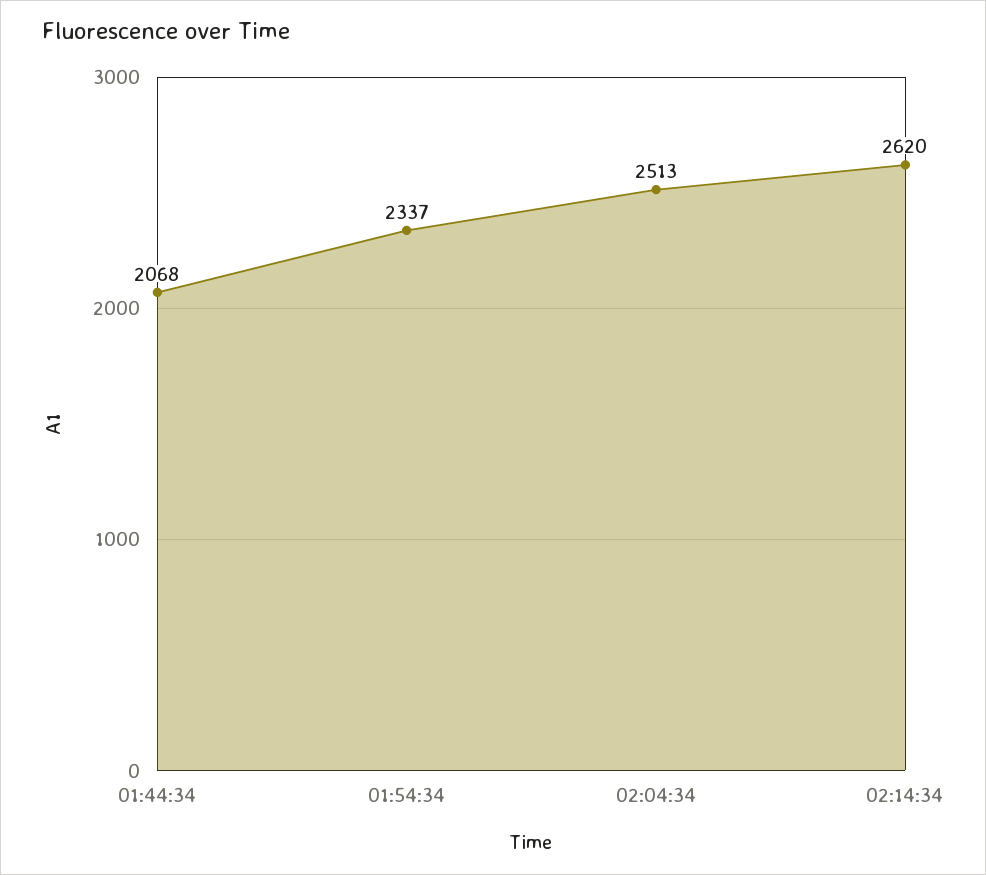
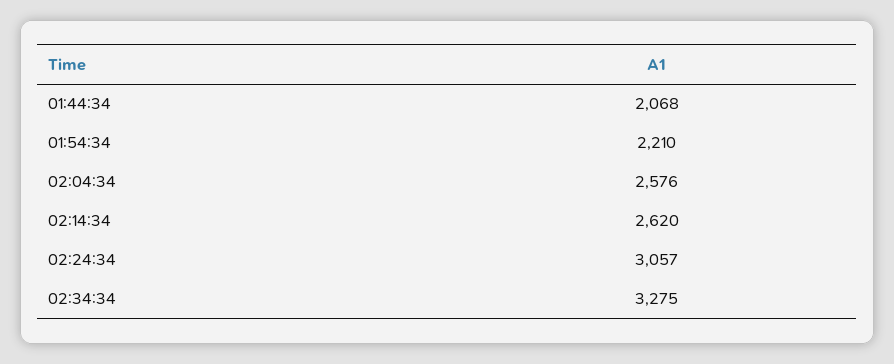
01:54:34: 2337 -> 2210
02:04:34: 2513 -> 2576
02:24:34: none -> 3057
02:34:34: none -> 3275

